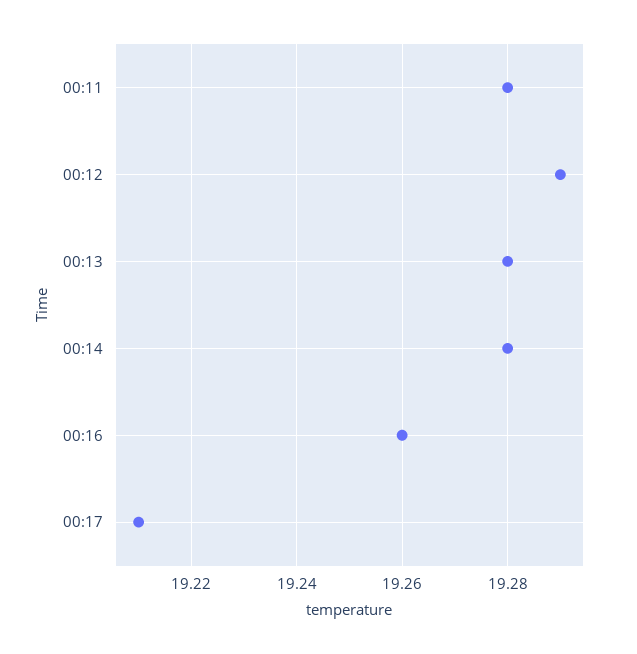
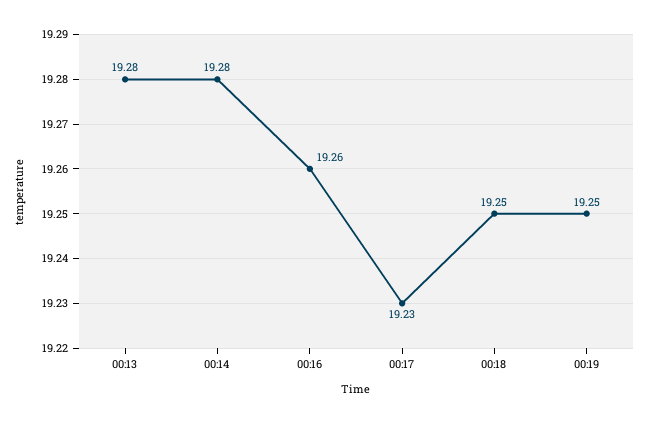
00:11: 19.28 -> none
00:12: 19.29 -> none
00:17: 19.21 -> 19.23
00:18: none -> 19.25
00:19: none -> 19.25

